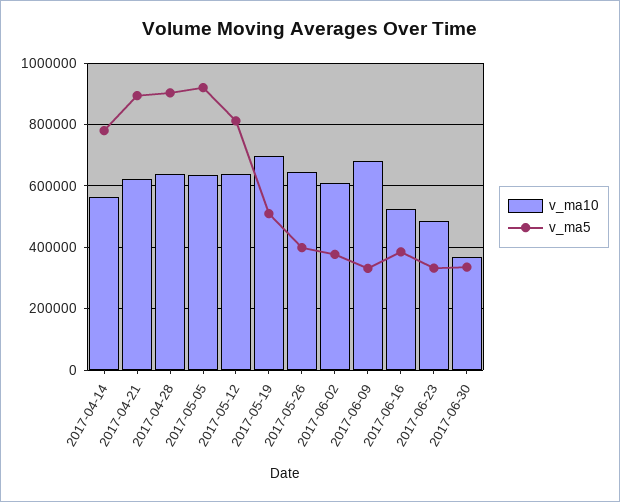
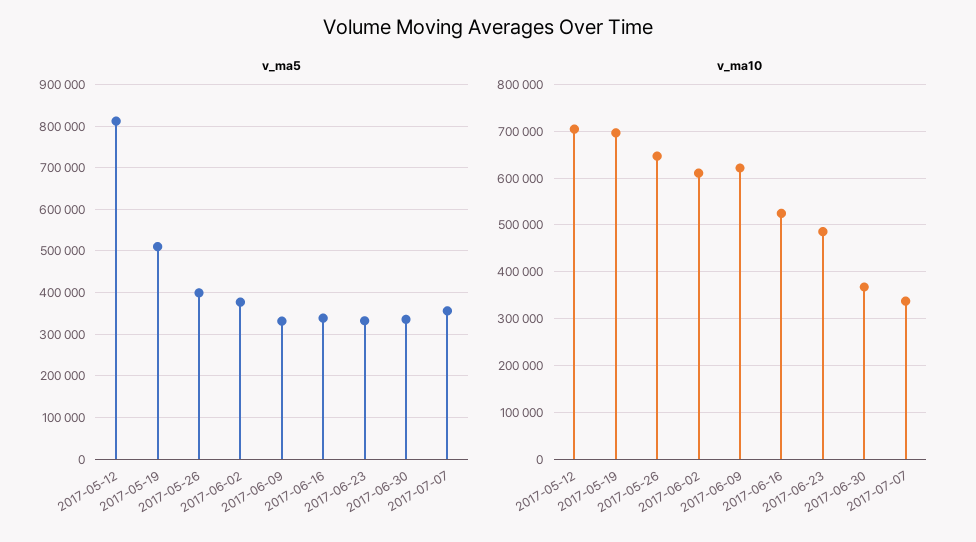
v_ma10, 2017-04-14: 560000 -> none
v_ma5, 2017-04-14: 780000 -> none
v_ma10, 2017-04-21: 620000 -> none
v_ma5, 2017-04-21: 900000 -> none
v_ma10, 2017-04-28: 640000 -> none
v_ma5, 2017-04-28: 900000 -> none
v_ma10, 2017-05-05: 640000 -> none
v_ma5, 2017-05-05: 920000 -> none
v_ma10, 2017-05-12: 640000 -> 700000
v_ma10, 2017-06-09: 680000 -> 620000
v_ma5, 2017-06-16: 380000 -> 340000
v_ma5, 2017-07-07: none -> 360000
v_ma10, 2017-07-07: none -> 340000

